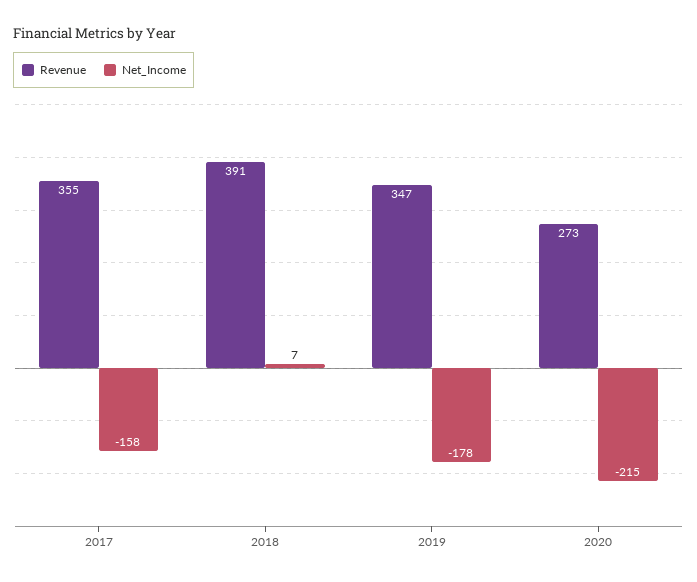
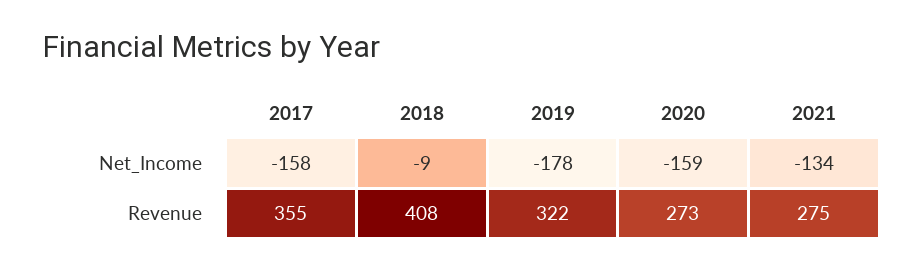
Revenue, 2018: 391 -> 408
Net_Income, 2018: 7 -> -9
Revenue, 2019: 347 -> 322
Net_Income, 2020: -215 -> -159
Net_Income, 2021: none -> -134
Revenue, 2021: none -> 275

